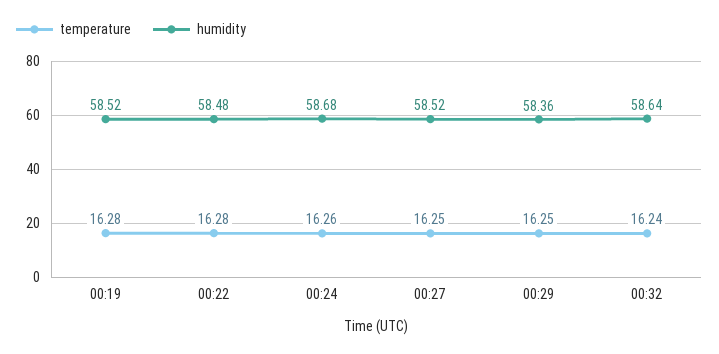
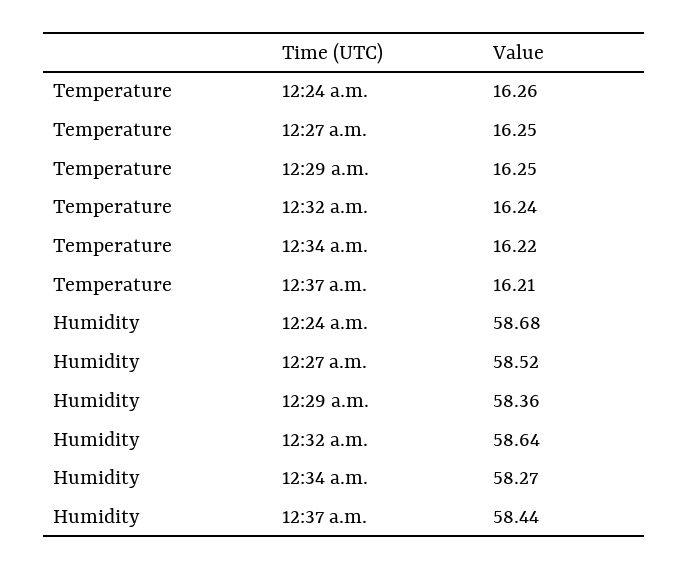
temperature, 00:19: 16.28 -> none
humidity, 00:19: 58.52 -> none
temperature, 00:22: 16.28 -> none
humidity, 00:22: 58.48 -> none
temperature, 12:34 a.m.: none -> 16.22
temperature, 12:37 a.m.: none -> 16.21
humidity, 12:34 a.m.: none -> 58.27
humidity, 12:37 a.m.: none -> 58.44

